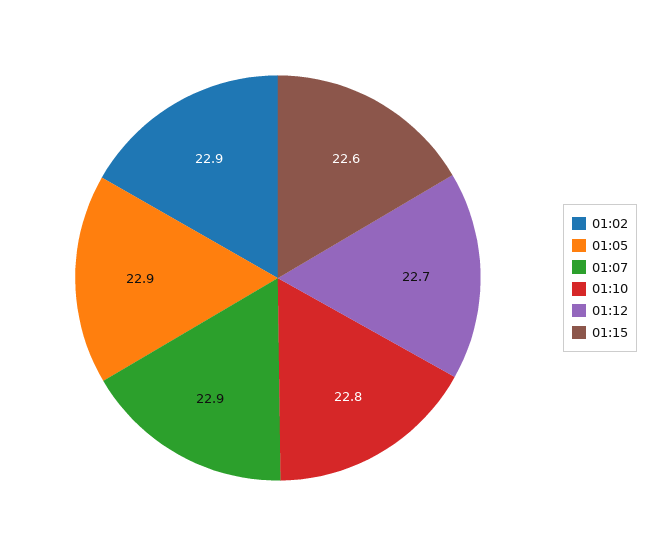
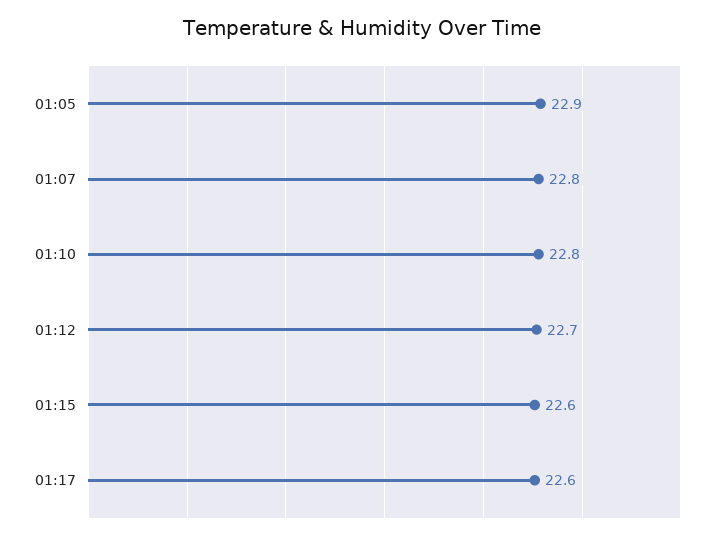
01:02: 22.9 -> none
01:07: 22.9 -> 22.8
01:17: none -> 22.6

